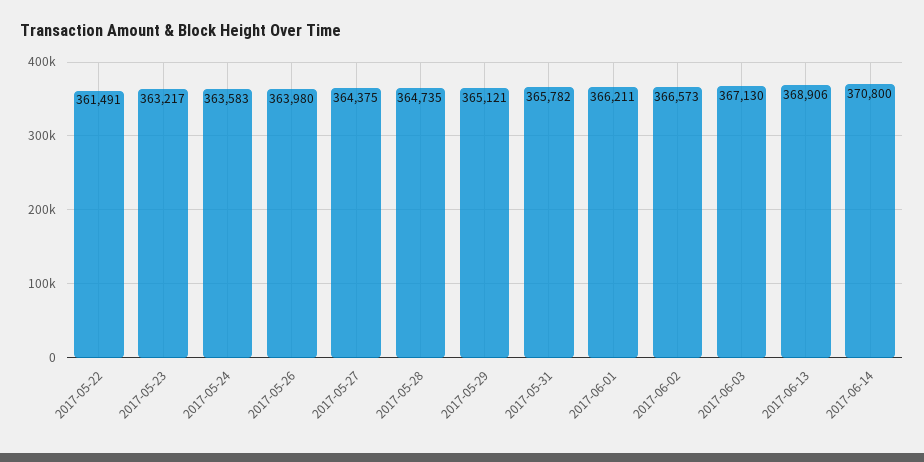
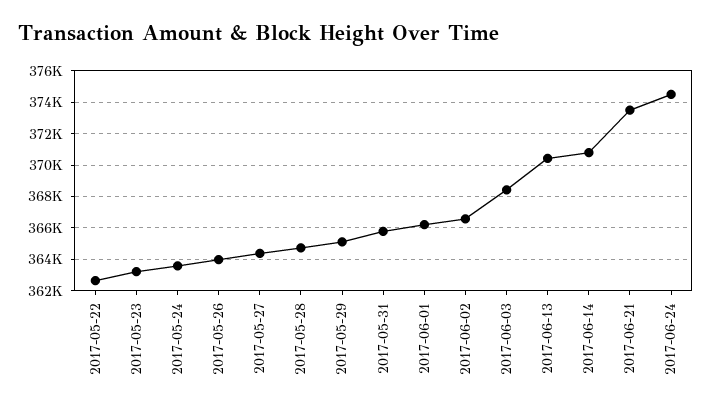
2017-05-22: 361491 -> 362500
2017-06-03: 367130 -> 368500
2017-06-13: 368906 -> 370500
2017-06-21: none -> 373500
2017-06-24: none -> 374500

